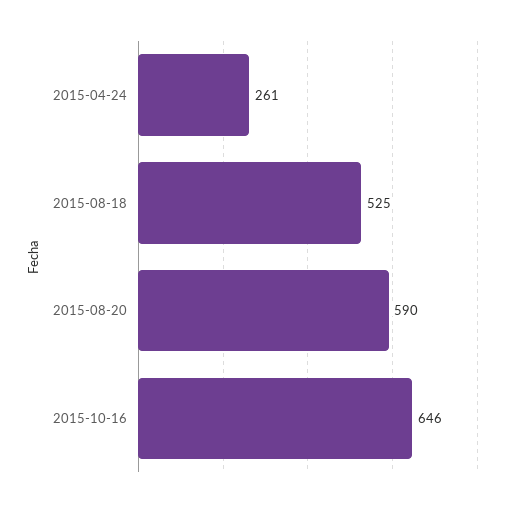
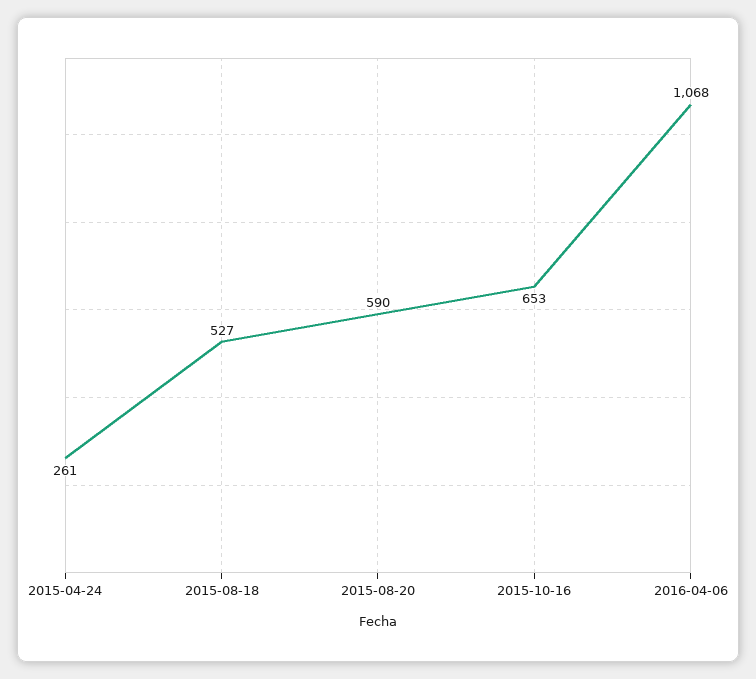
2015-08-18: 525 -> 527
2015-10-16: 646 -> 653
2016-04-06: none -> 1068

